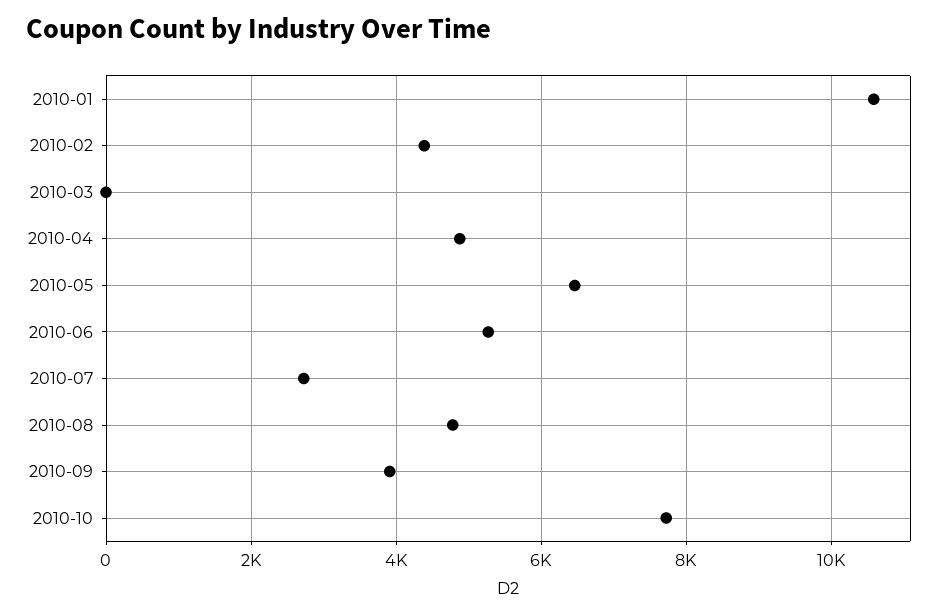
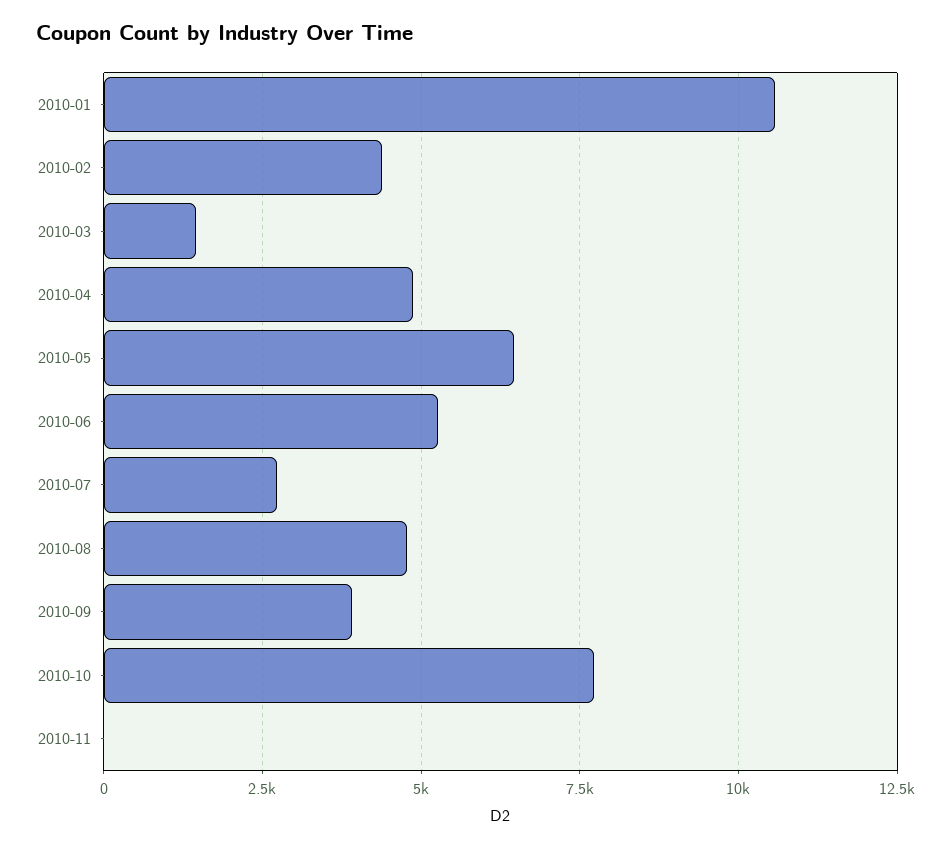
2010-03: 0 -> 1500
2010-11: none -> 0

